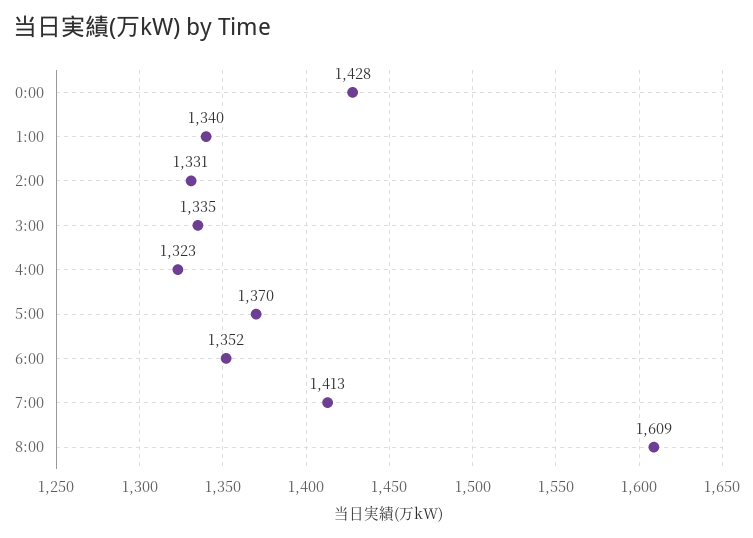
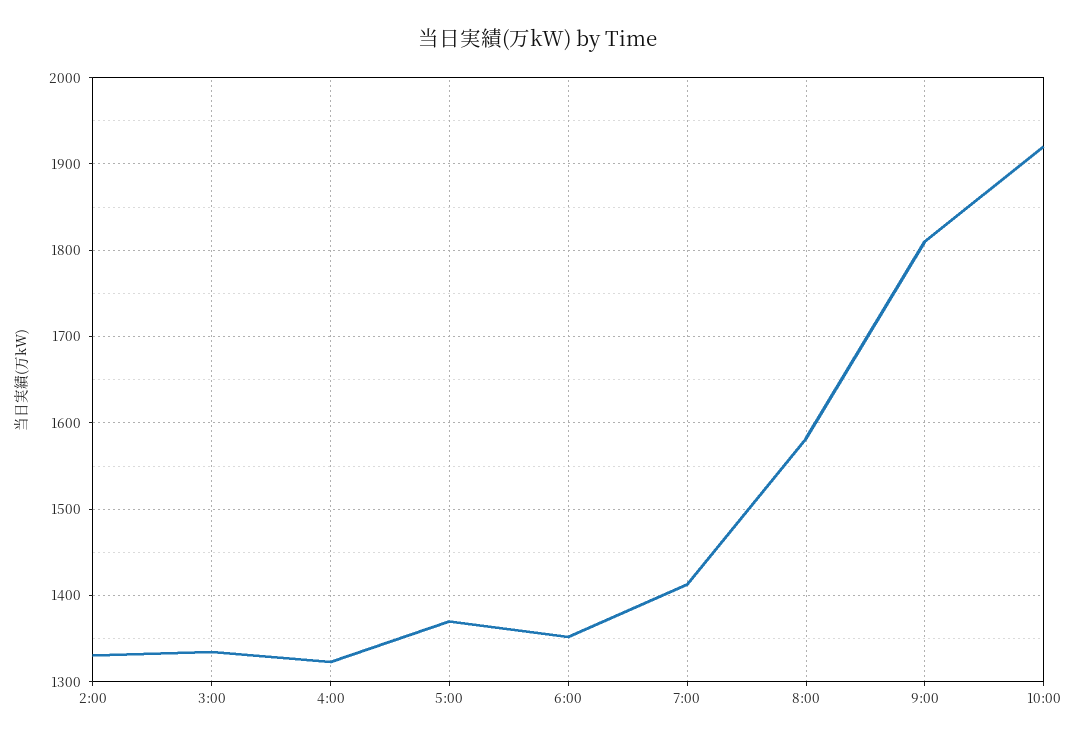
0:00: 1428 -> none
1:00: 1340 -> none
8:00: 1609 -> 1580
9:00: none -> 1810
10:00: none -> 1920

